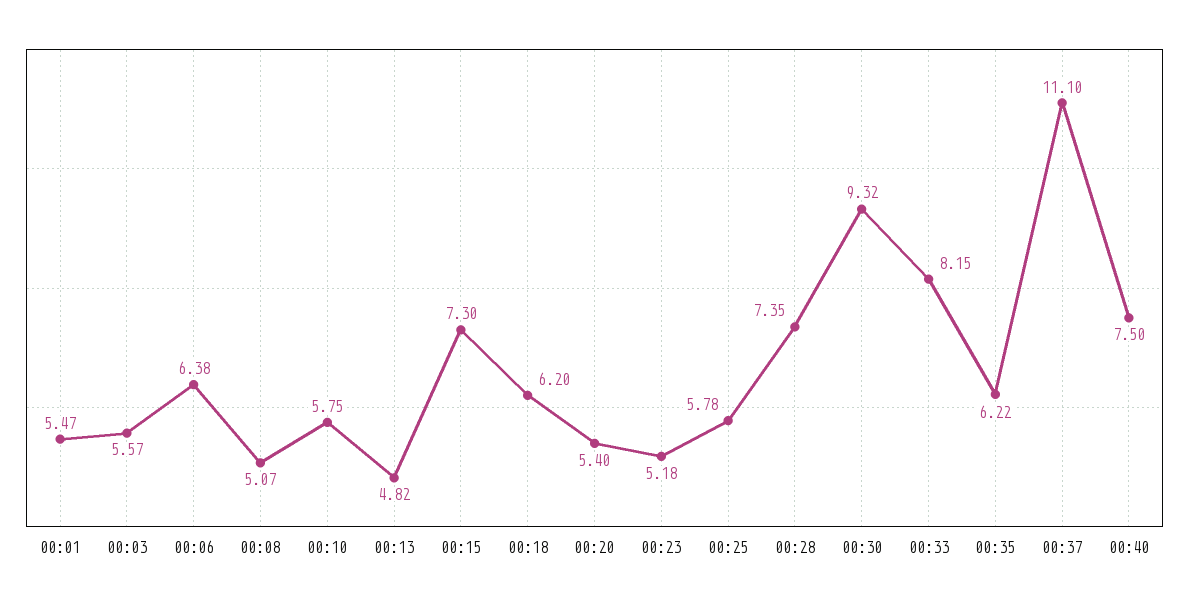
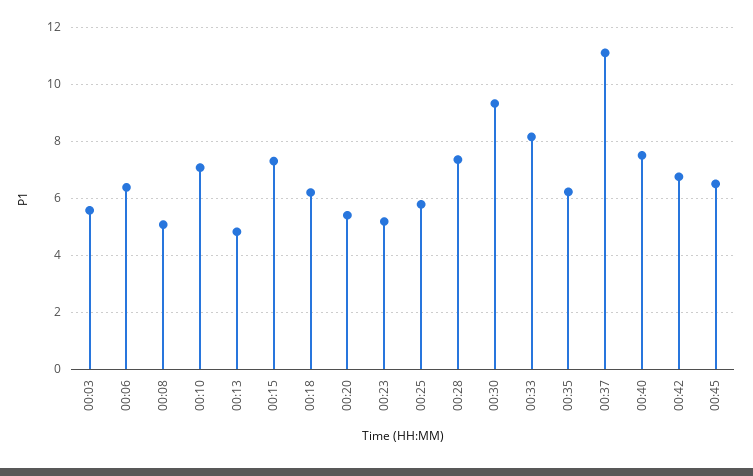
00:01: 5.47 -> none
00:10: 5.75 -> 7
00:42: none -> 6.75
00:45: none -> 6.5

